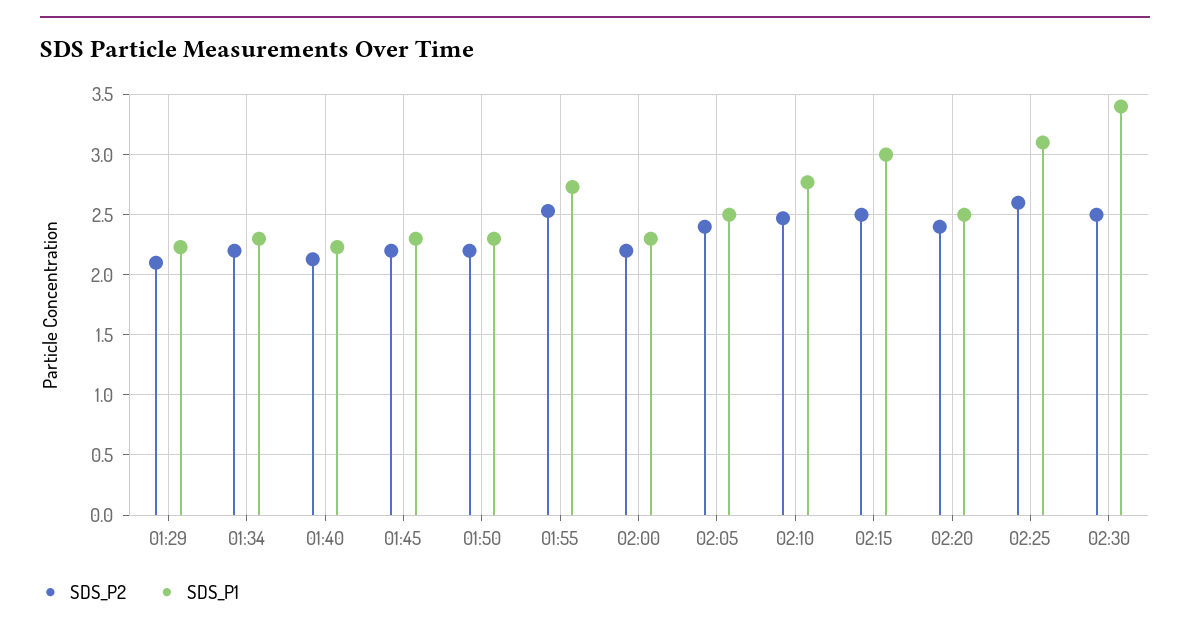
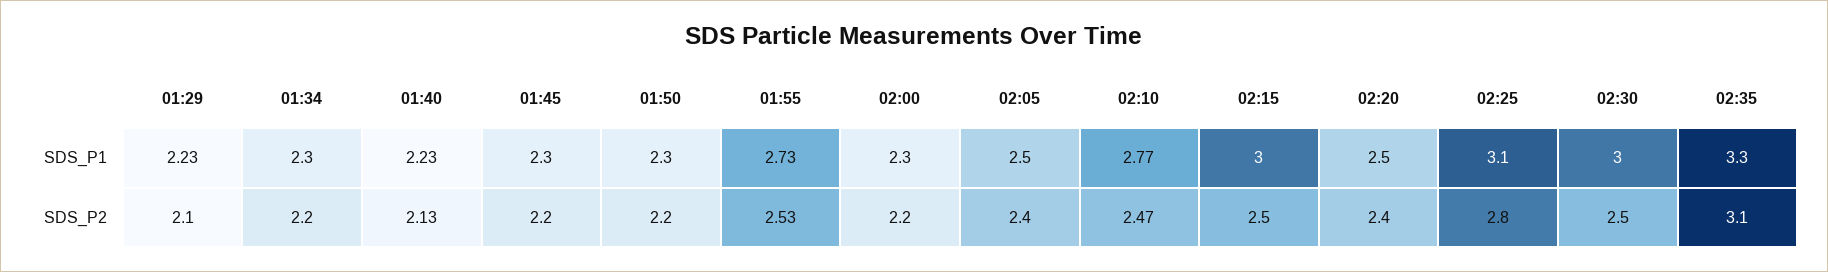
SDS_P2, 02:25: 2.6 -> 2.8
SDS_P1, 02:30: 3.4 -> 3
SDS_P1, 02:35: none -> 3.3
SDS_P2, 02:35: none -> 3.1

